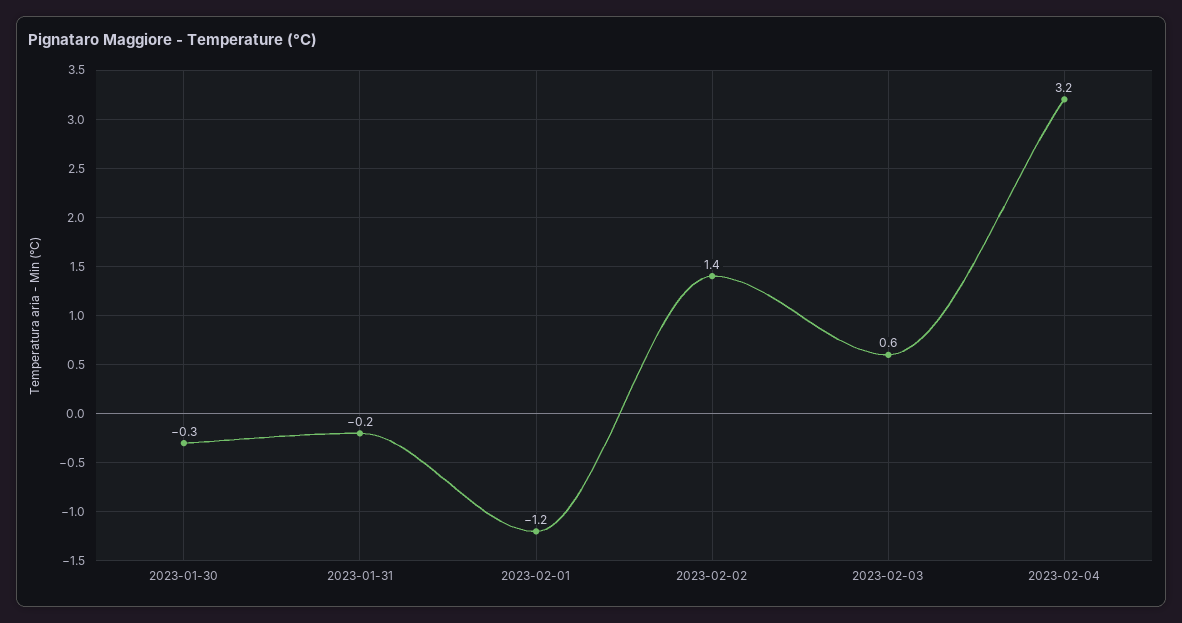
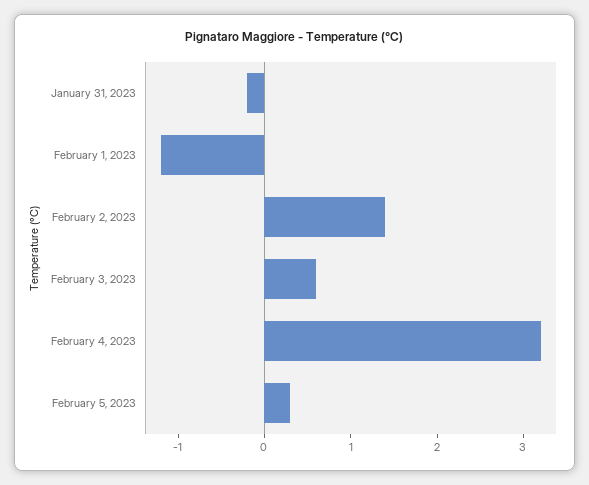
2023-01-30: -0.3 -> none
February 5, 2023: none -> 0.3

